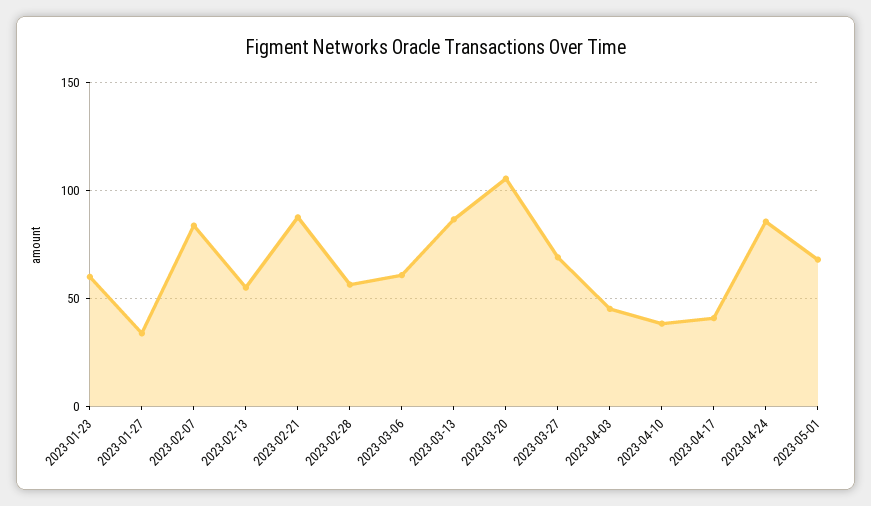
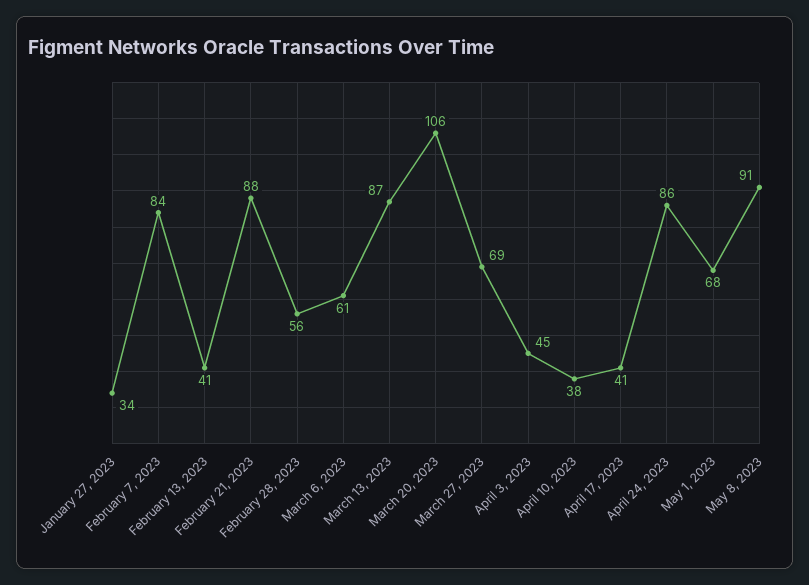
2023-01-23: 60 -> none
2023-02-13: 55 -> 41
May 8, 2023: none -> 91

